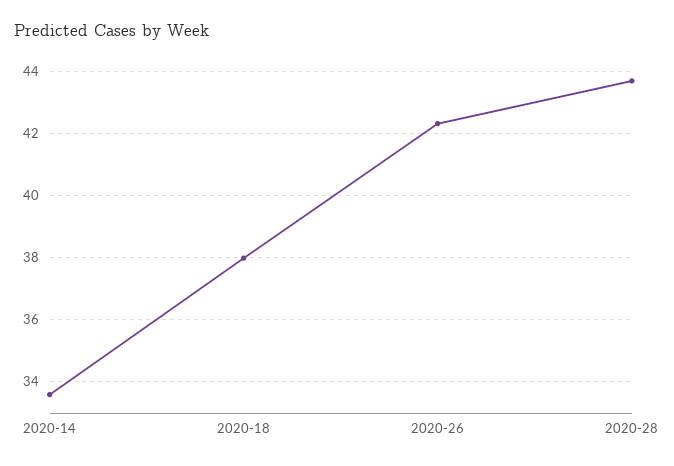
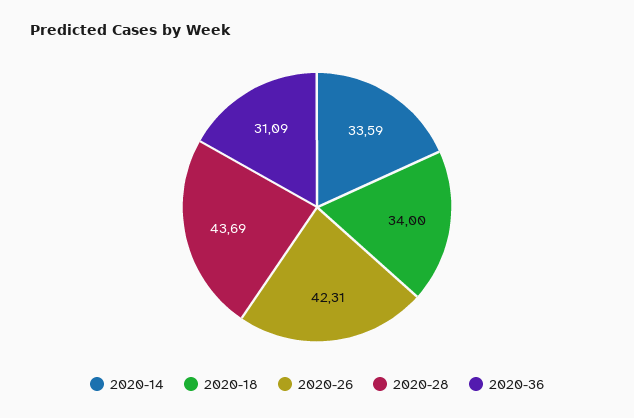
2020-18: 38 -> 34
2020-36: none -> 31.09

